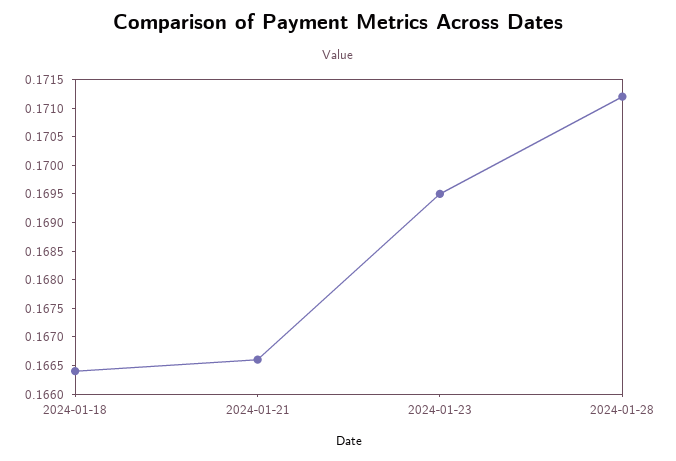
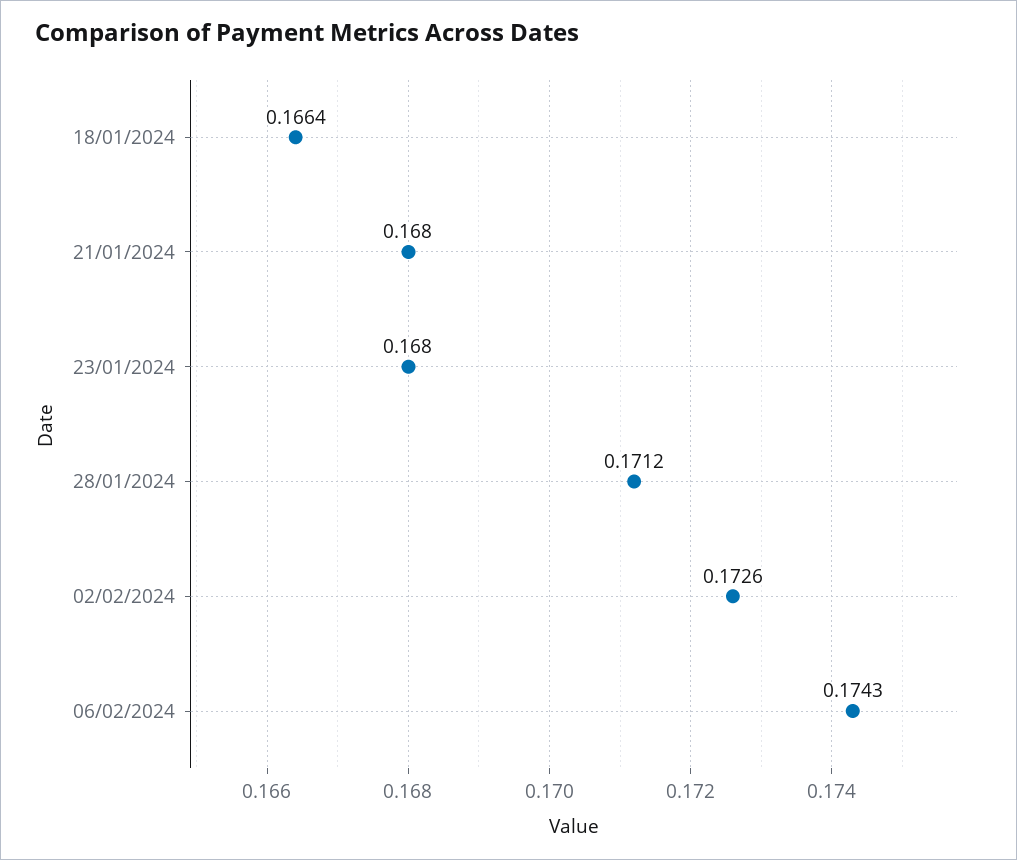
2024-01-21: 0.1665 -> 0.168
2024-01-23: 0.1695 -> 0.168
02/02/2024: none -> 0.1726
06/02/2024: none -> 0.1743

